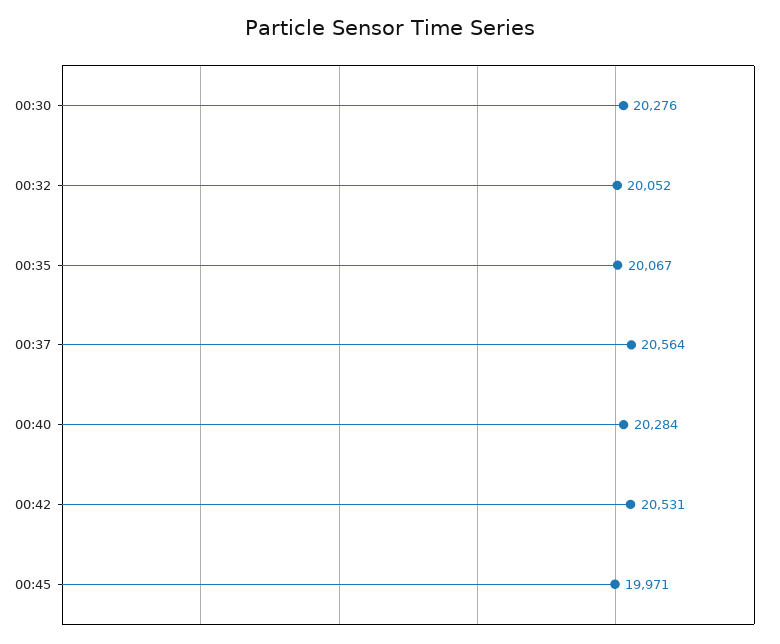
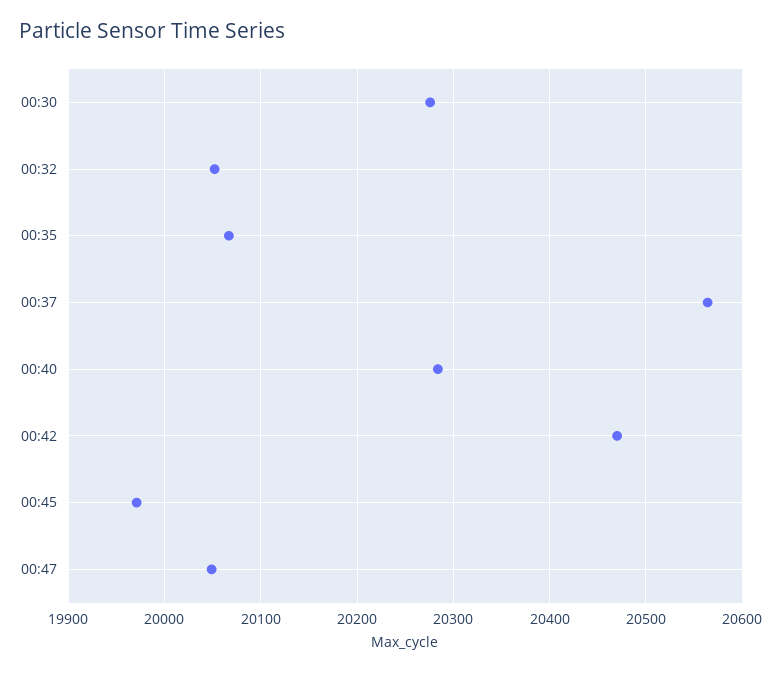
00:42: 20531 -> 20470
00:47: none -> 20050

